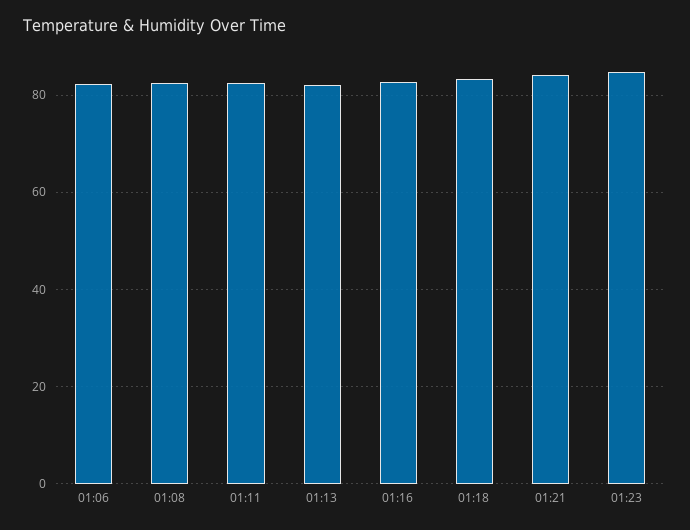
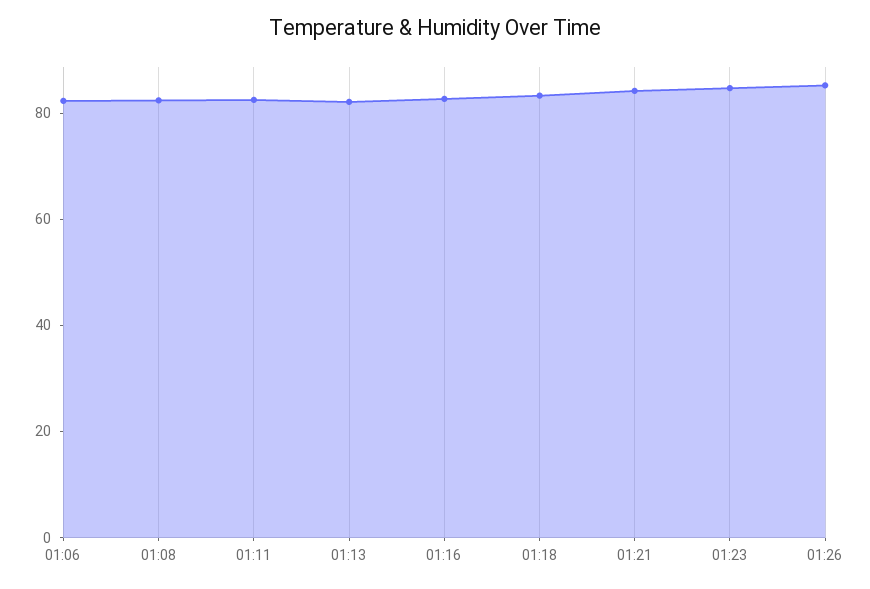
01:26: none -> 85

